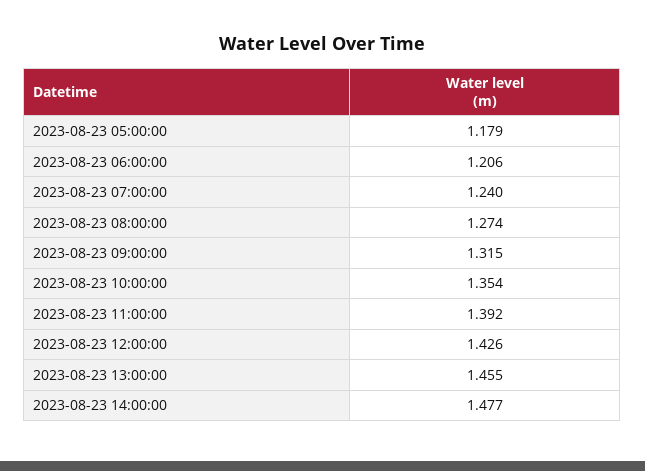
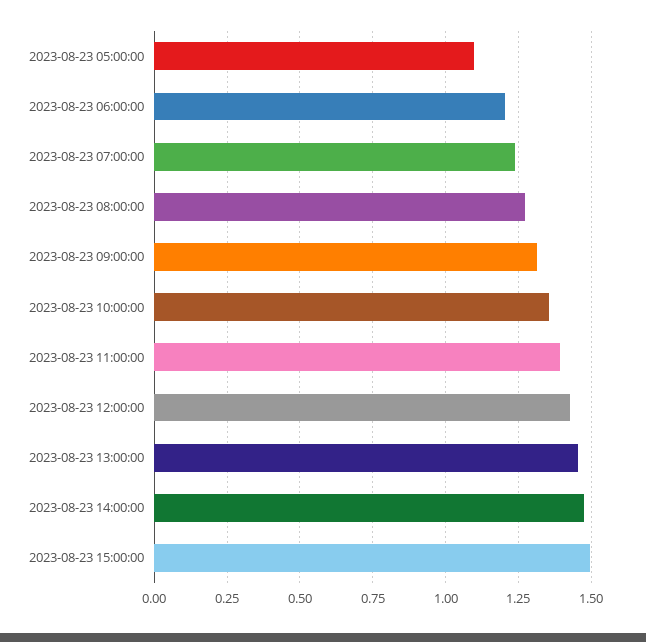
2023-08-23 05:00:00: 1.179 -> 1.1
2023-08-23 15:00:00: none -> 1.5

